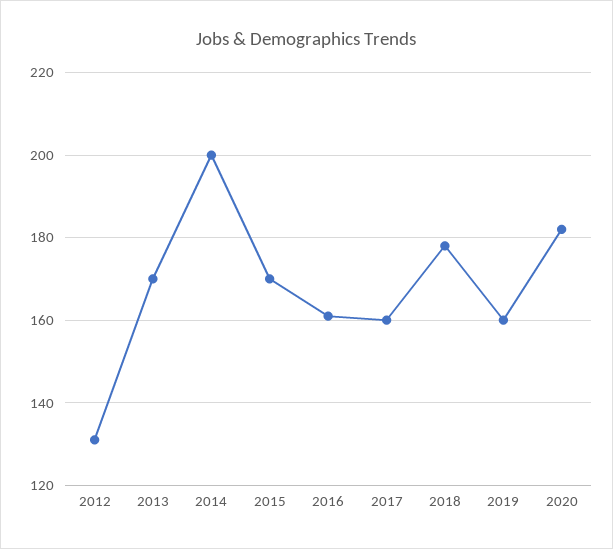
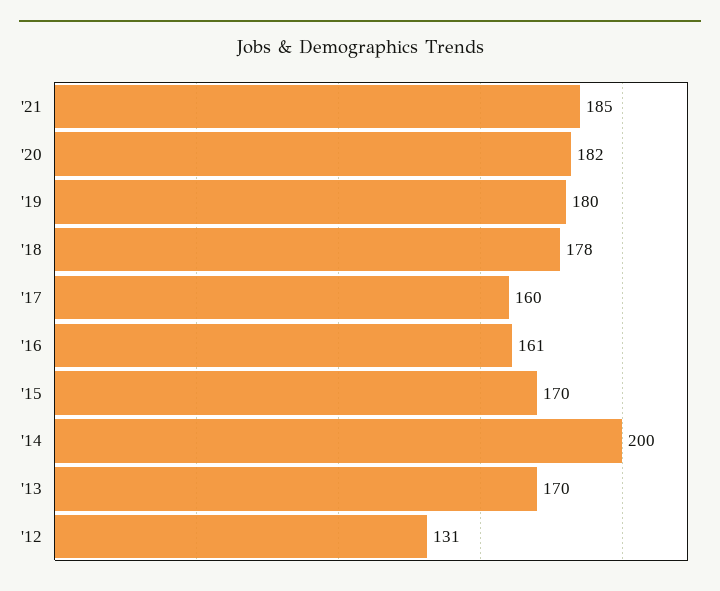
2019: 160 -> 180
'21: none -> 185

